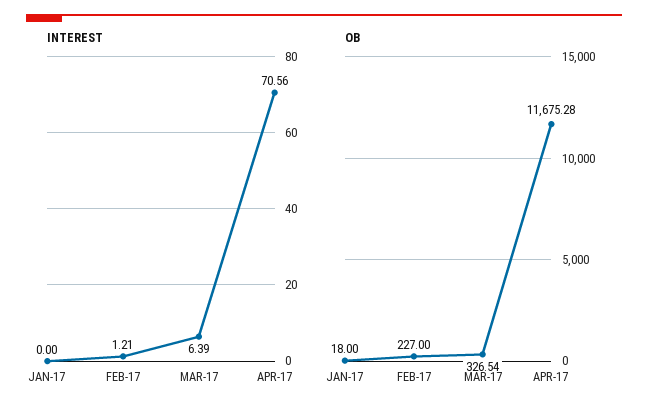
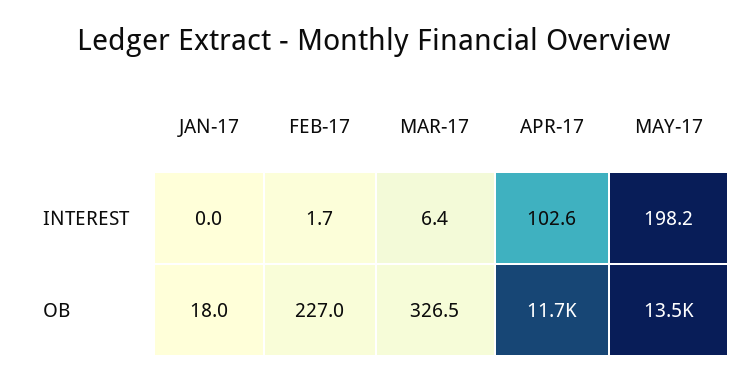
INTEREST, FEB-17: 1.21 -> 1.7
INTEREST, APR-17: 70.56 -> 102.6
INTEREST, MAY-17: none -> 198.2
OB, MAY-17: none -> 13500

